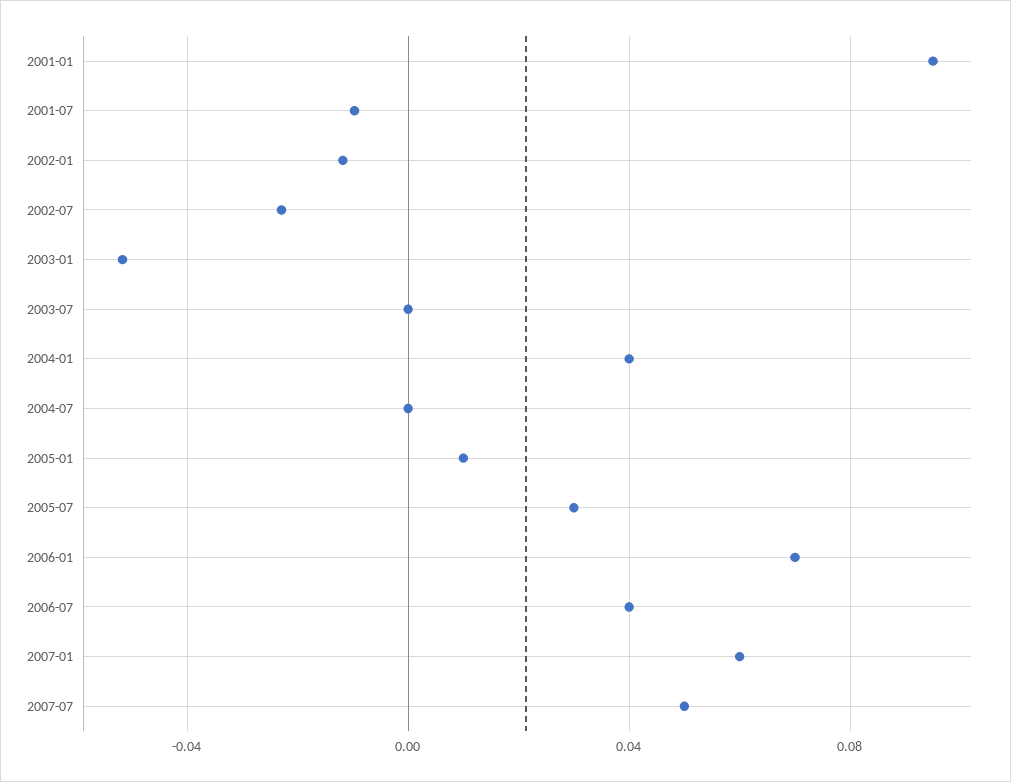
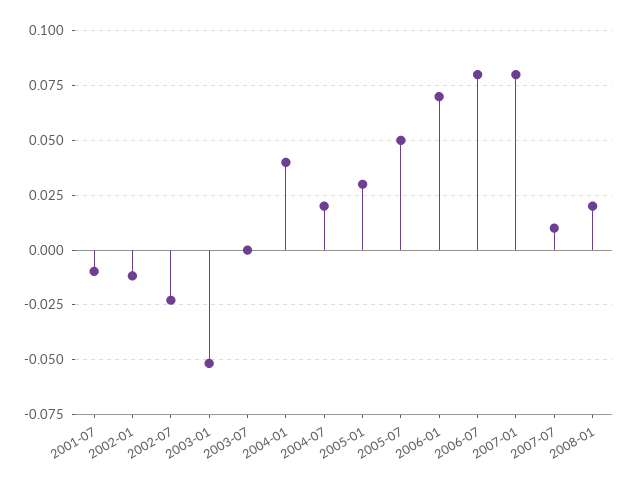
2001-01: 0.095 -> none
2004-07: 0 -> 0.02
2005-01: 0.01 -> 0.03
2005-07: 0.03 -> 0.05
2006-07: 0.04 -> 0.08
2007-01: 0.06 -> 0.08
2007-07: 0.05 -> 0.01
2008-01: none -> 0.02

